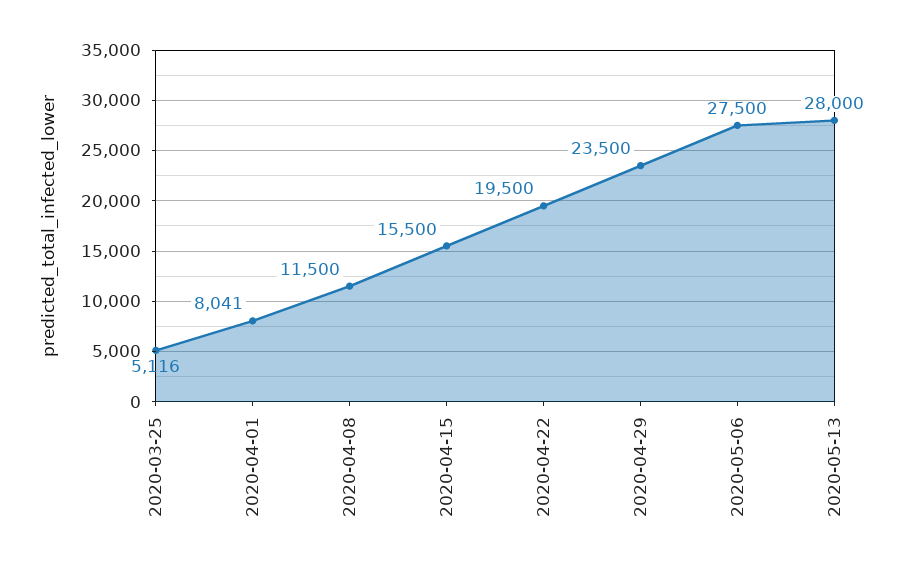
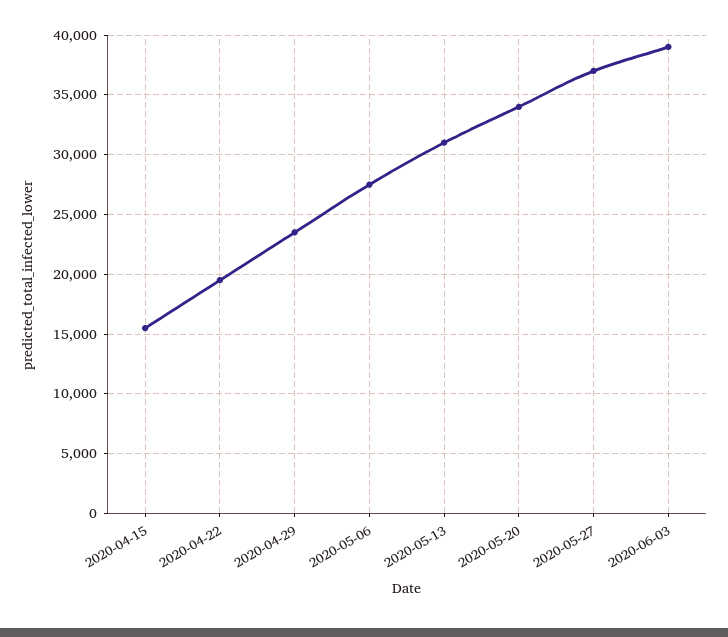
2020-03-25: 5116 -> none
2020-04-01: 8041 -> none
2020-04-08: 11500 -> none
2020-05-13: 28000 -> 31000
2020-05-20: none -> 34000
2020-05-27: none -> 37000
2020-06-03: none -> 39000

